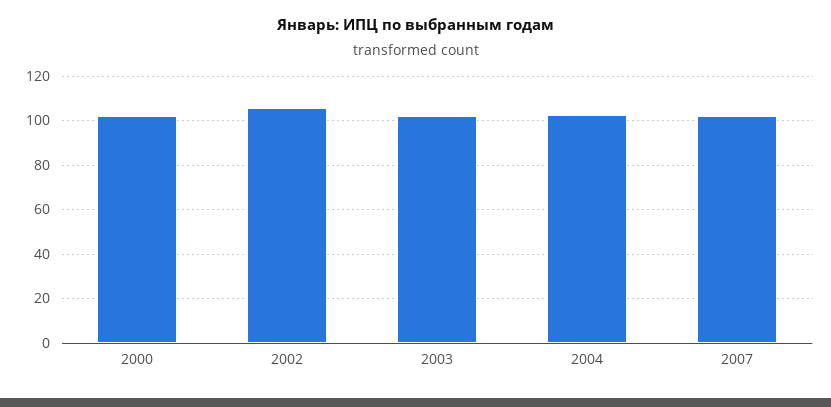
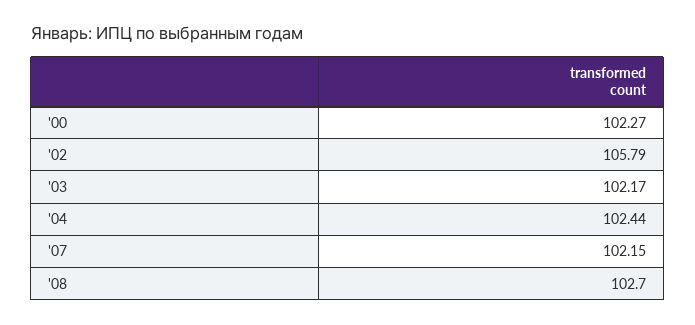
'08: none -> 102.7

